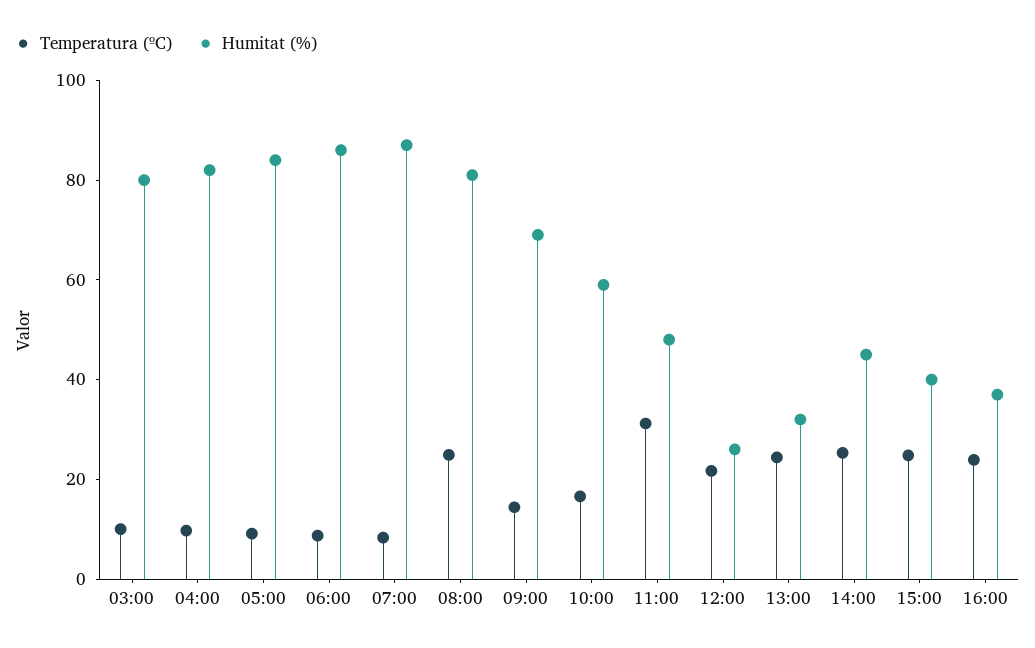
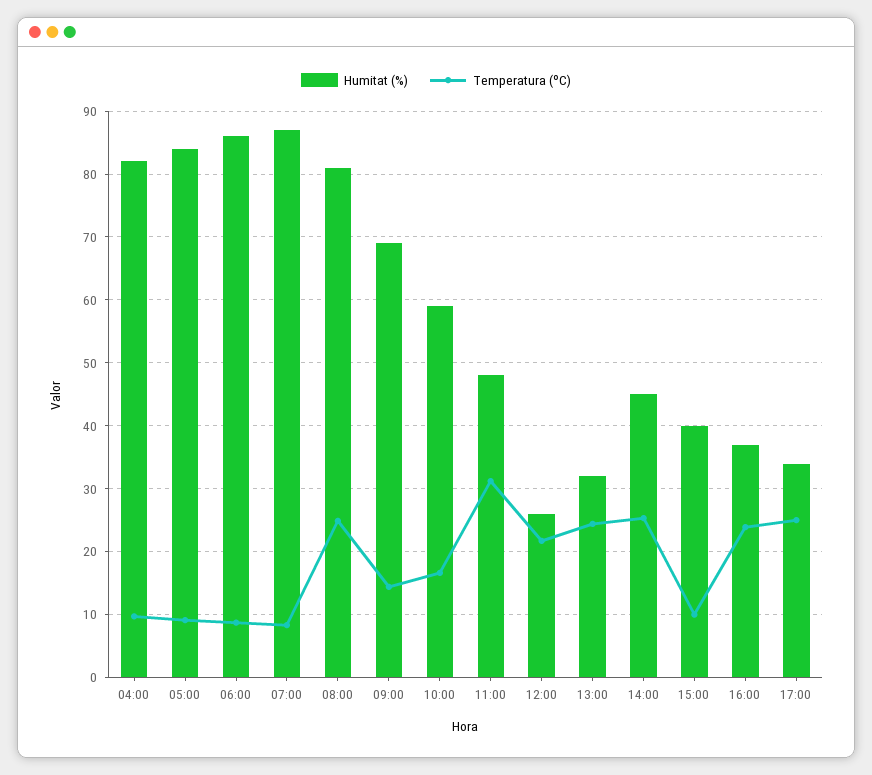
Temperatura (ºC), 03:00: 10 -> none
Humitat (%), 03:00: 80 -> none
Temperatura (ºC), 15:00: 25 -> 10
Humitat (%), 17:00: none -> 34
Temperatura (ºC), 17:00: none -> 25

